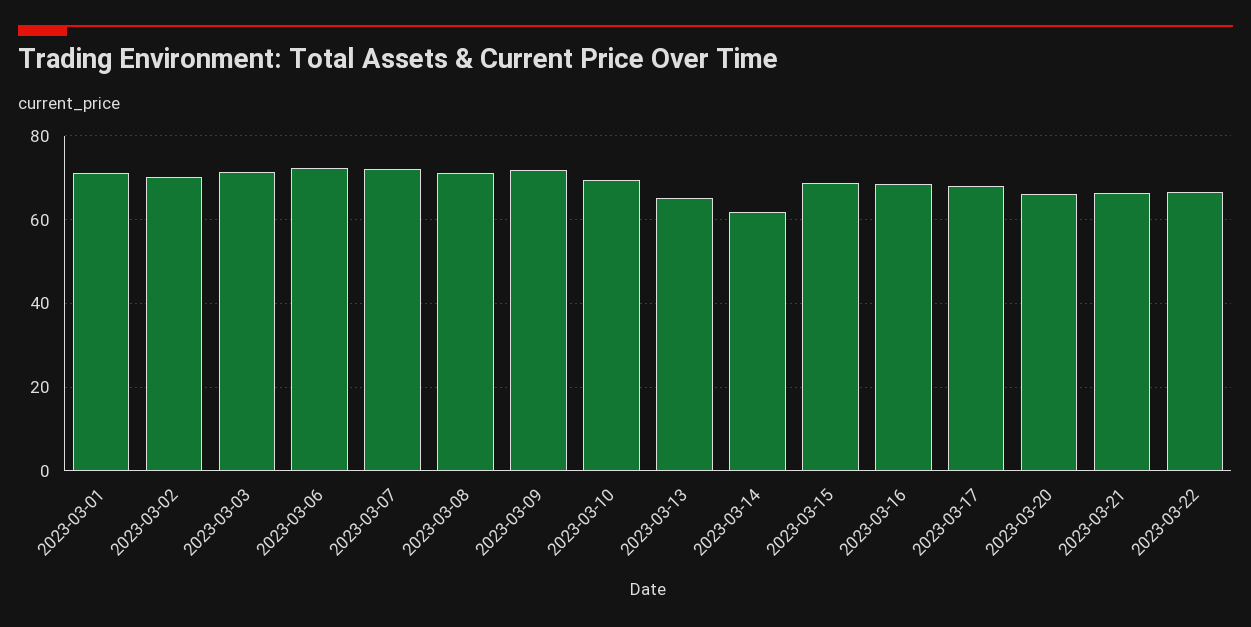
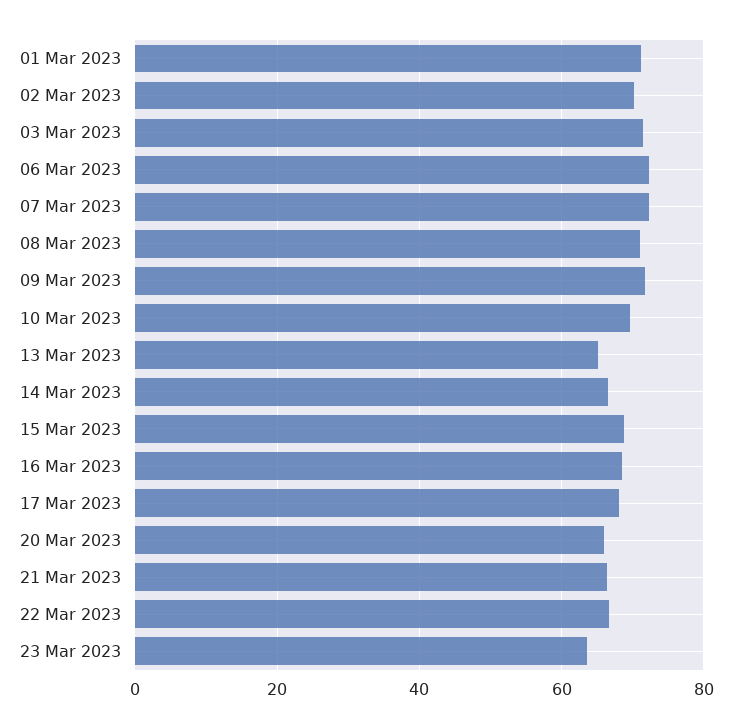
2023-03-14: 62 -> 66
23 Mar 2023: none -> 64

